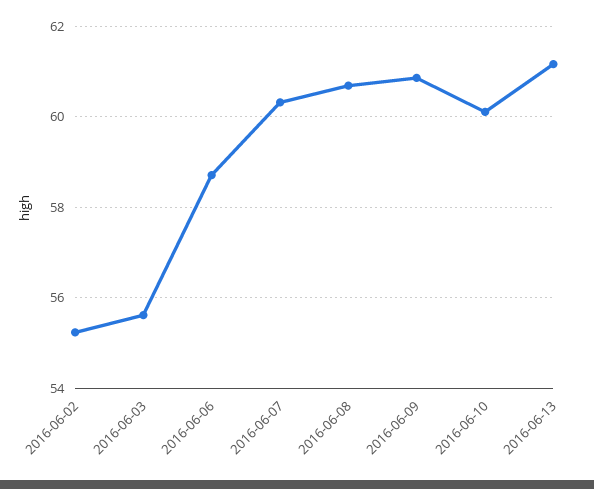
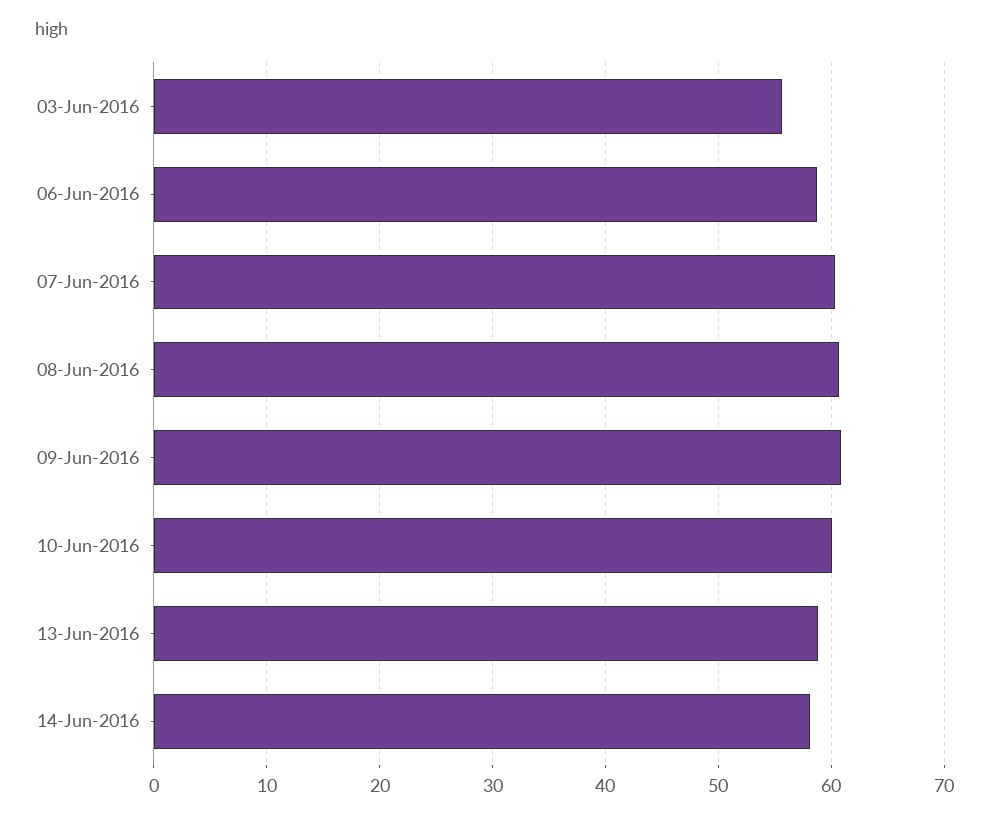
2016-06-02: 55.2 -> none
2016-06-13: 61.2 -> 59
14-Jun-2016: none -> 58

